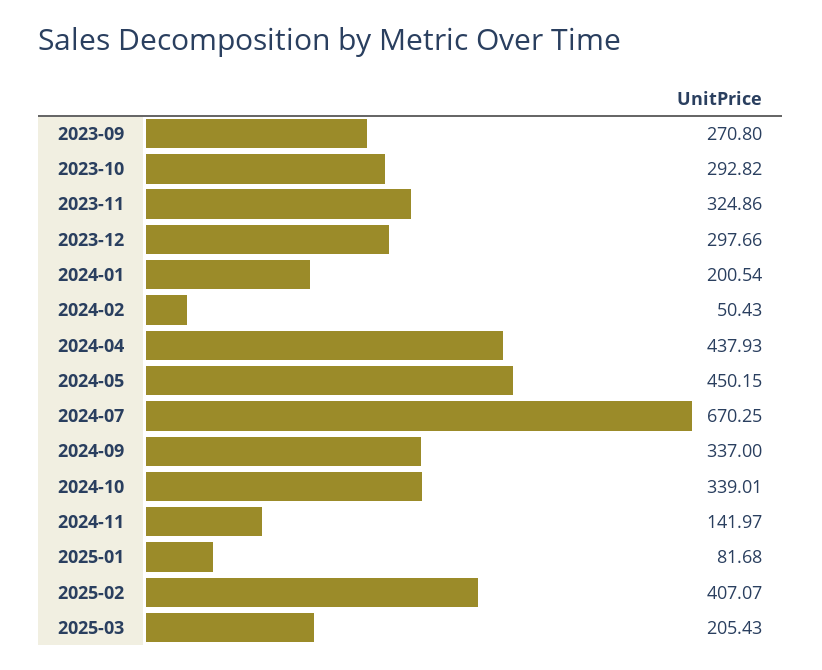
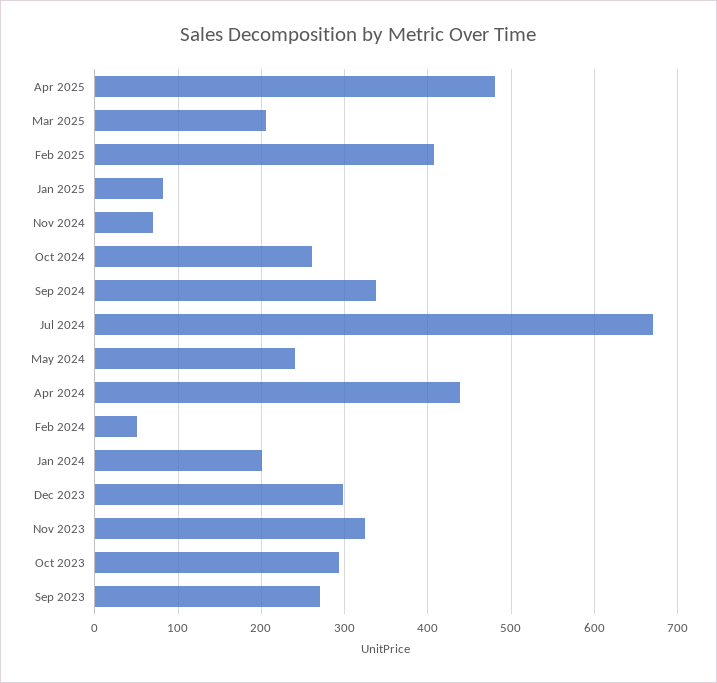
2024-05: 450.15 -> 240
2024-10: 339.01 -> 260
2024-11: 141.97 -> 70
Apr 2025: none -> 480

